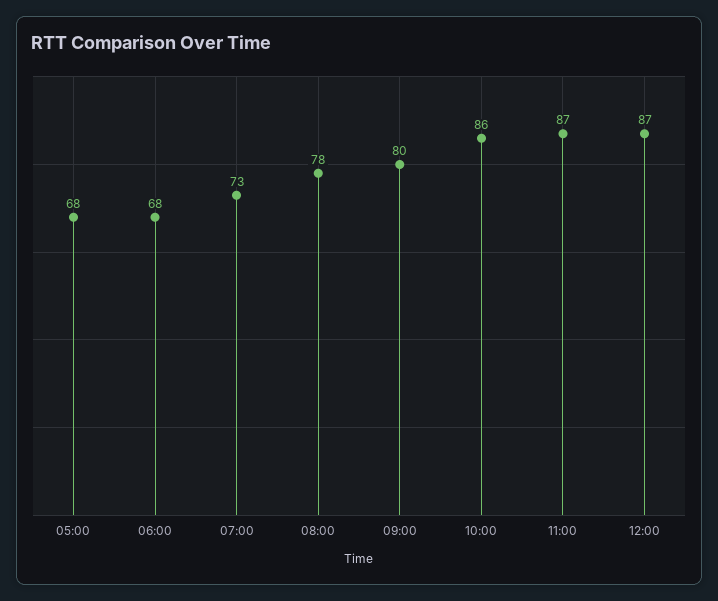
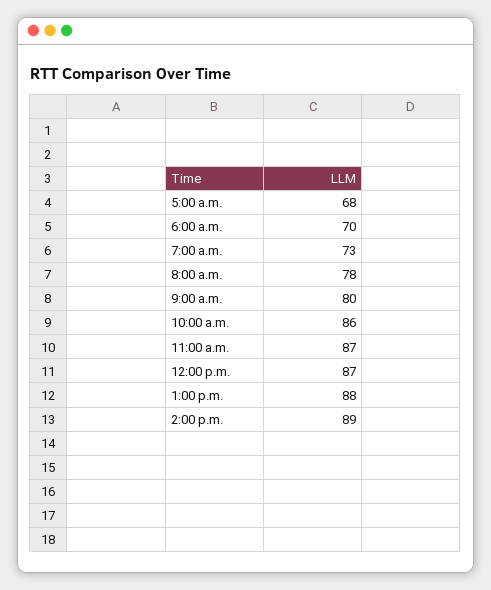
06:00: 68 -> 70
1:00 p.m.: none -> 88
2:00 p.m.: none -> 89

